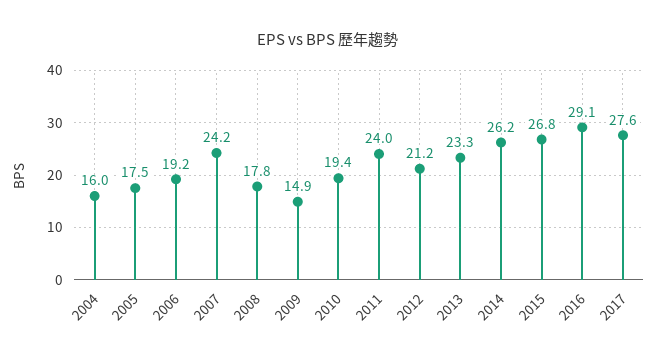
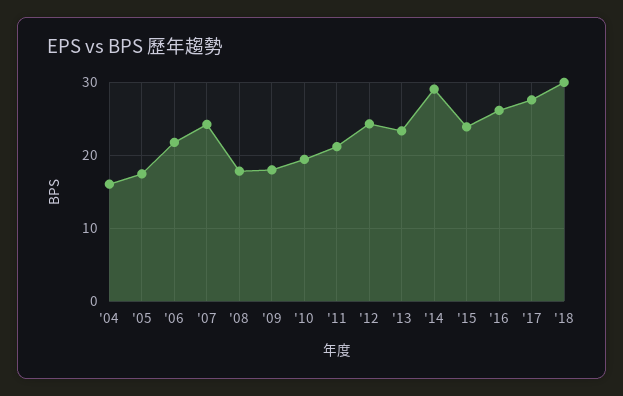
2006: 19.2 -> 22
2009: 14.9 -> 18
2011: 24 -> 21
2012: 21.2 -> 24
2014: 26.2 -> 29
2015: 26.8 -> 24
2016: 29.1 -> 26
'18: none -> 30

